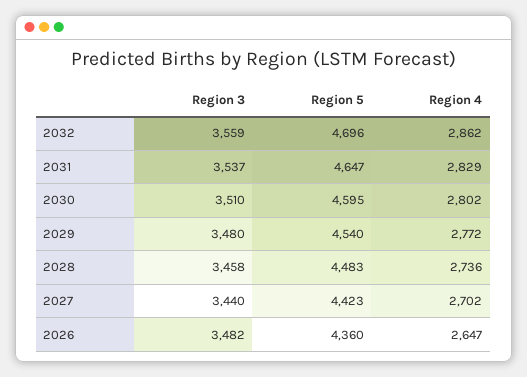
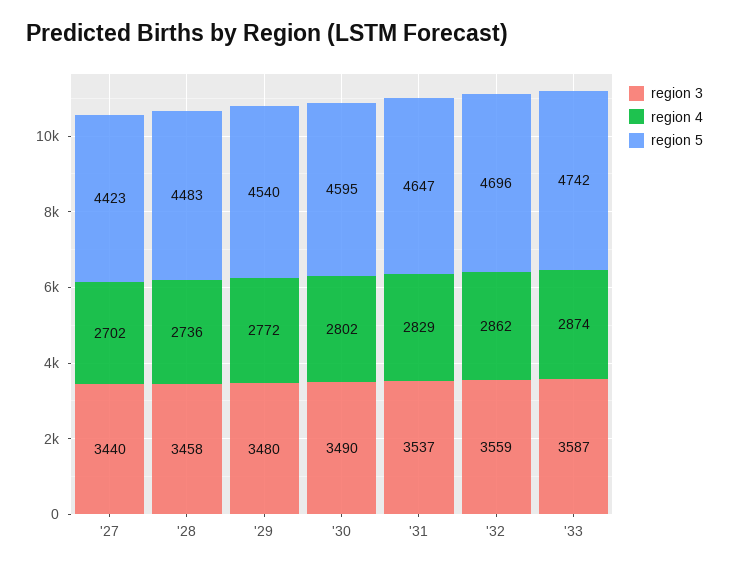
Region 3, 2030: 3510 -> 3490
Region 3, 2026: 3482 -> none
Region 5, 2026: 4360 -> none
Region 4, 2026: 2647 -> none
Region 3, '33: none -> 3587
Region 4, '33: none -> 2874
Region 5, '33: none -> 4742

